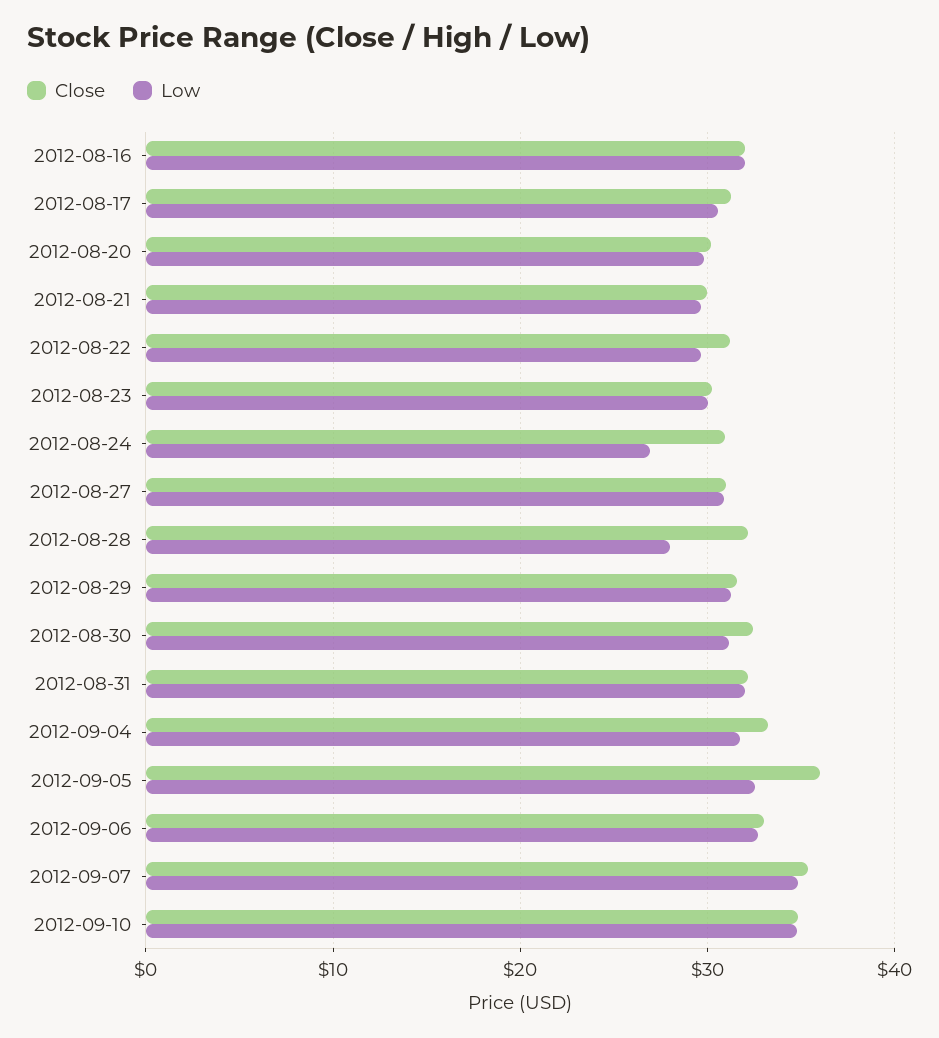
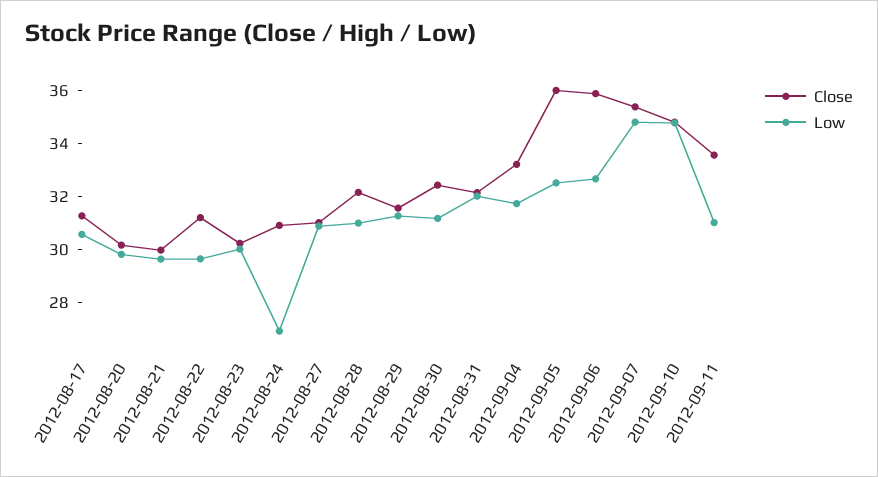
Close, 2012-08-16: 32 -> none
Low, 2012-08-16: 32 -> none
Low, 2012-08-28: 28 -> 31
Close, 2012-09-06: 33 -> 36
Close, 2012-09-11: none -> 33.5
Low, 2012-09-11: none -> 31

